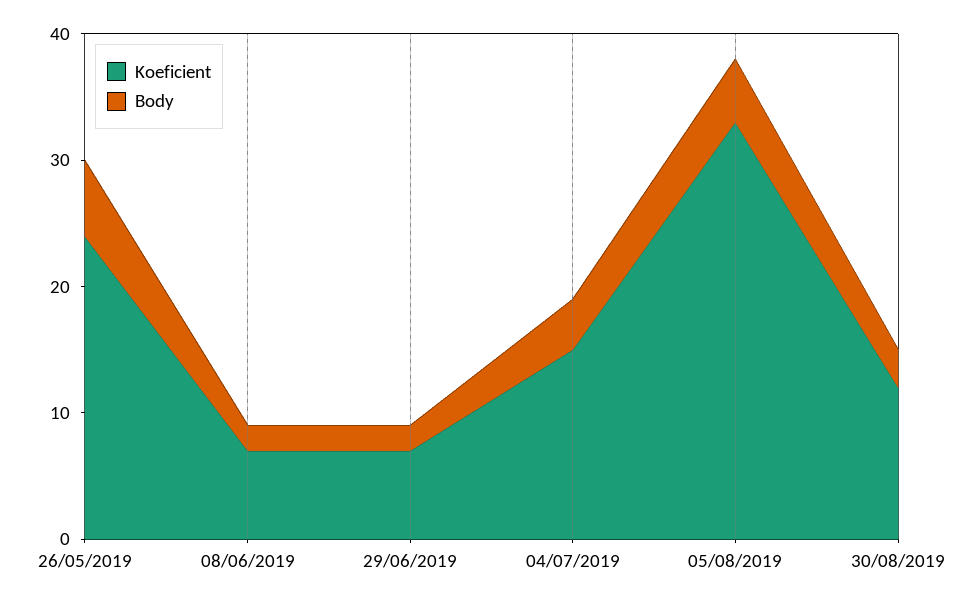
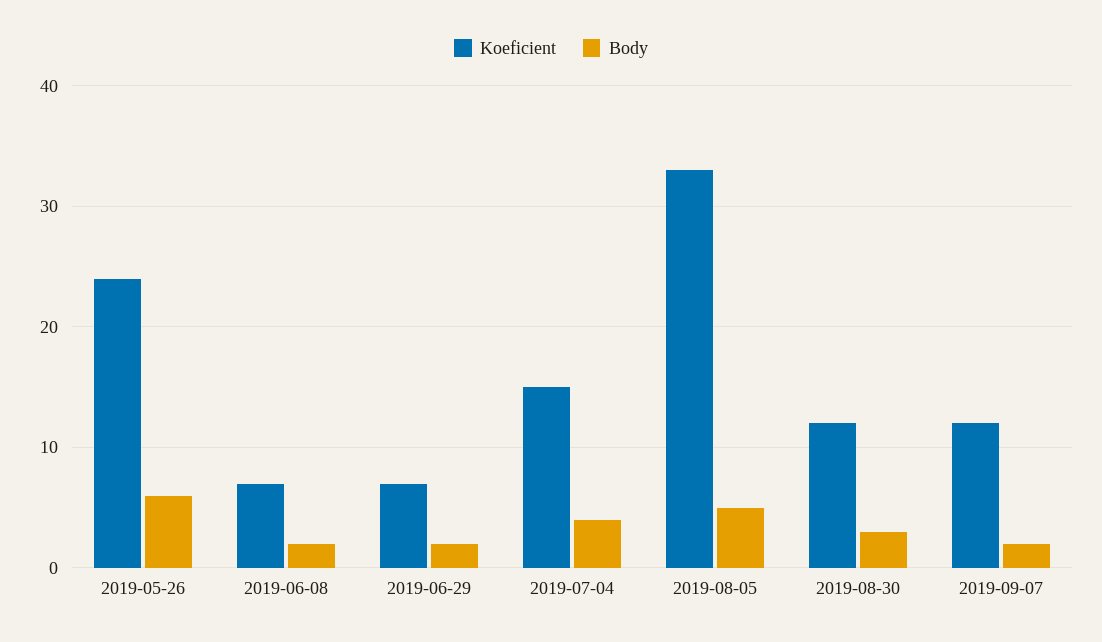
Koeficient, 2019-09-07: none -> 12
Body, 2019-09-07: none -> 2

